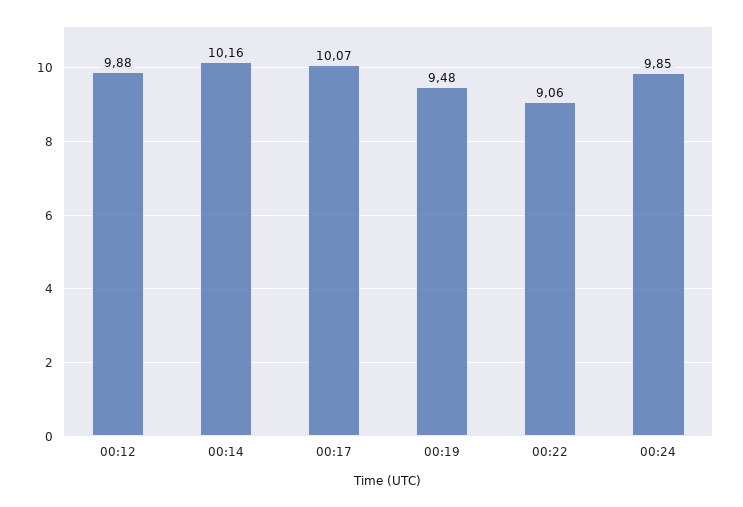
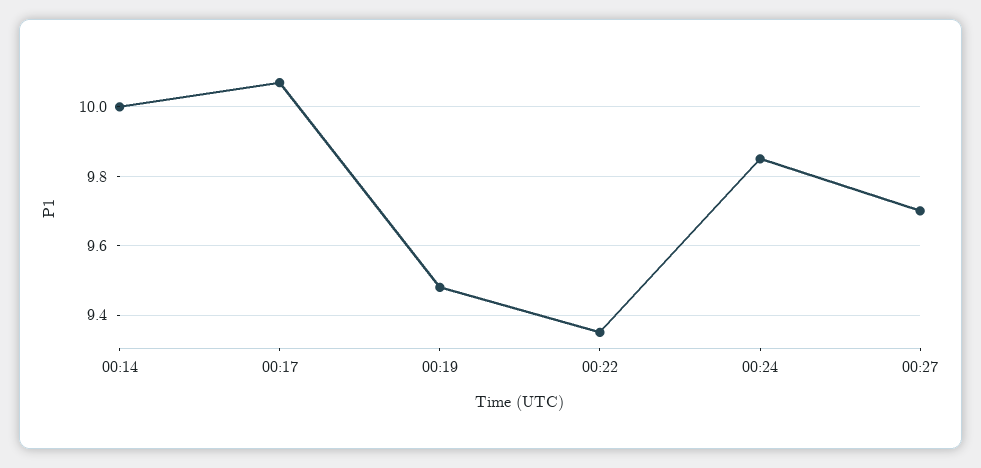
00:12: 9.88 -> none
00:14: 10.16 -> 10
00:22: 9.06 -> 9.35
00:27: none -> 9.7

